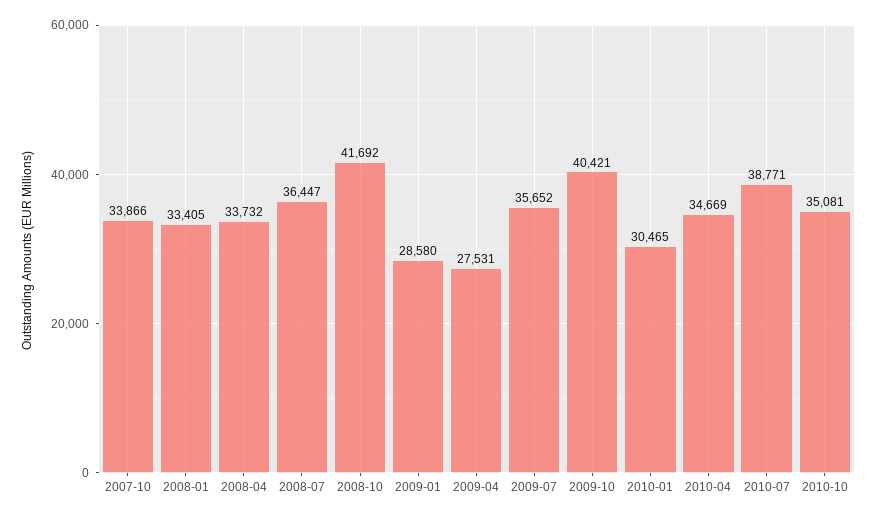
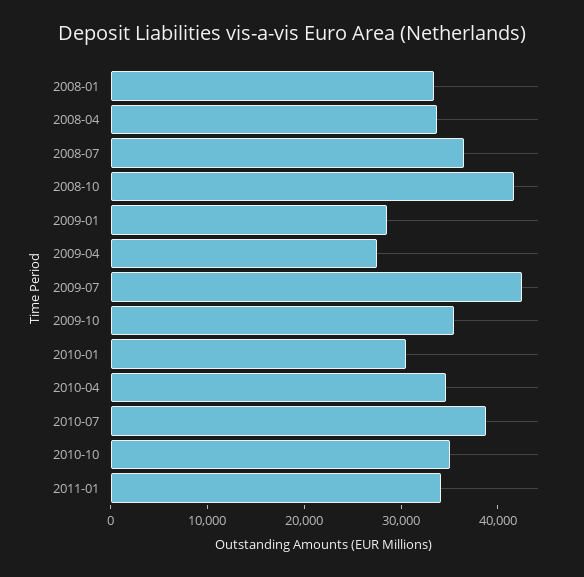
2007-10: 33866 -> none
2009-07: 35652 -> 42000
2009-10: 40421 -> 36000
2011-01: none -> 34000

